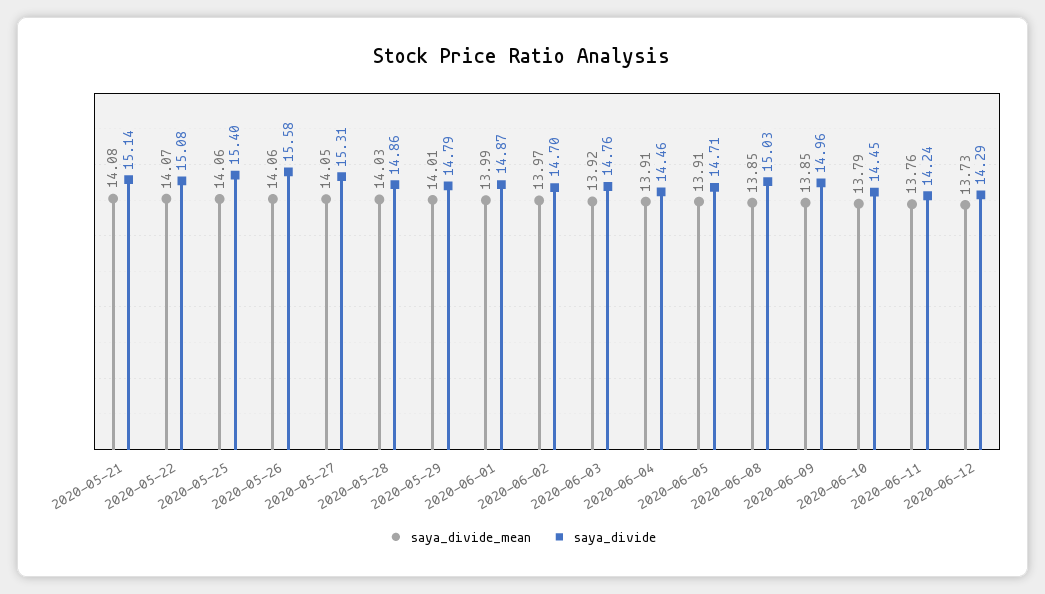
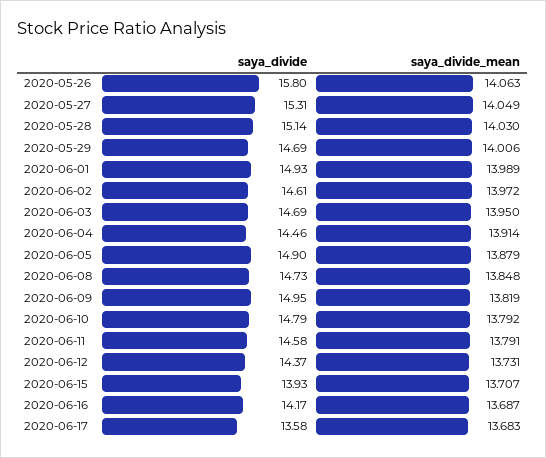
saya_divide_mean, 2020-05-21: 14.08 -> none
saya_divide, 2020-05-21: 15.14 -> none
saya_divide_mean, 2020-05-22: 14.07 -> none
saya_divide, 2020-05-22: 15.08 -> none
saya_divide_mean, 2020-05-25: 14.06 -> none
saya_divide, 2020-05-25: 15.4 -> none
saya_divide, 2020-05-26: 15.58 -> 15.8
saya_divide, 2020-05-28: 14.86 -> 15.14
saya_divide, 2020-05-29: 14.79 -> 14.69
saya_divide, 2020-06-01: 14.87 -> 14.93
saya_divide, 2020-06-02: 14.7 -> 14.61
saya_divide_mean, 2020-06-03: 13.92 -> 13.95
saya_divide, 2020-06-03: 14.76 -> 14.69
saya_divide_mean, 2020-06-05: 13.91 -> 13.879
saya_divide, 2020-06-05: 14.71 -> 14.9
saya_divide, 2020-06-08: 15.03 -> 14.73
saya_divide_mean, 2020-06-09: 13.85 -> 13.819
saya_divide, 2020-06-09: 14.96 -> 14.95
saya_divide, 2020-06-10: 14.45 -> 14.79
saya_divide_mean, 2020-06-11: 13.76 -> 13.791
saya_divide, 2020-06-11: 14.24 -> 14.58
saya_divide, 2020-06-12: 14.29 -> 14.37
saya_divide, 2020-06-15: none -> 13.93
saya_divide_mean, 2020-06-15: none -> 13.707
saya_divide, 2020-06-16: none -> 14.17
saya_divide_mean, 2020-06-16: none -> 13.687
saya_divide, 2020-06-17: none -> 13.58
saya_divide_mean, 2020-06-17: none -> 13.683

